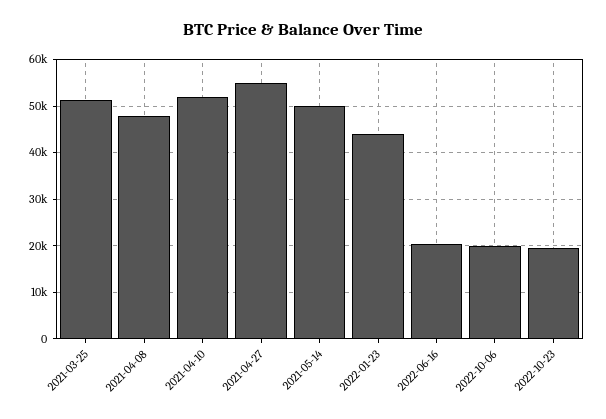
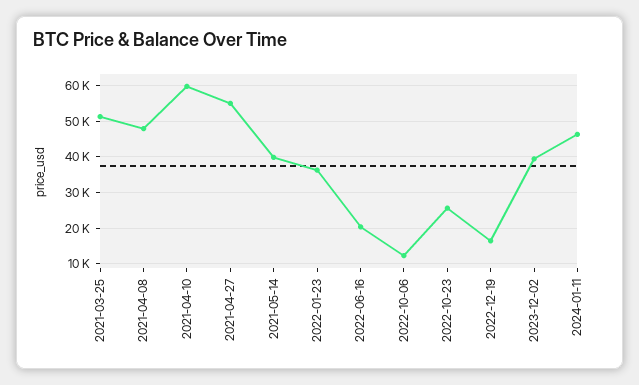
2021-04-10: 52000 -> 60000
2021-05-14: 50000 -> 40000
2022-01-23: 44000 -> 36000
2022-10-06: 20000 -> 12000
2022-10-23: 20000 -> 26000
2022-12-19: none -> 16000
2023-12-02: none -> 40000
2024-01-11: none -> 46000

